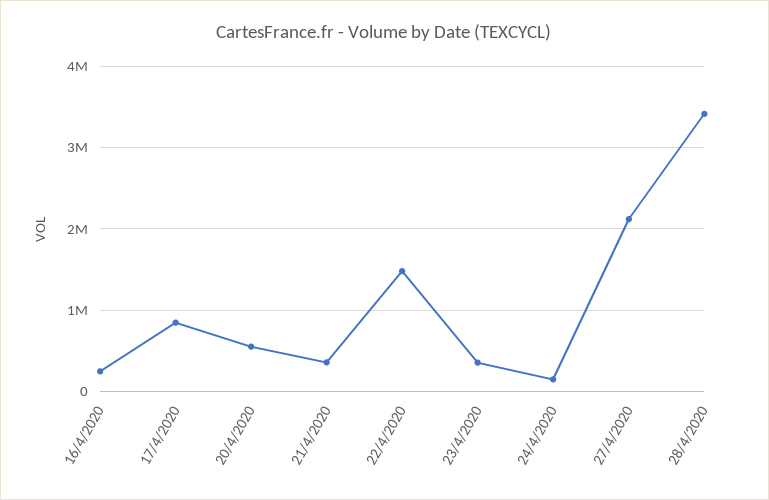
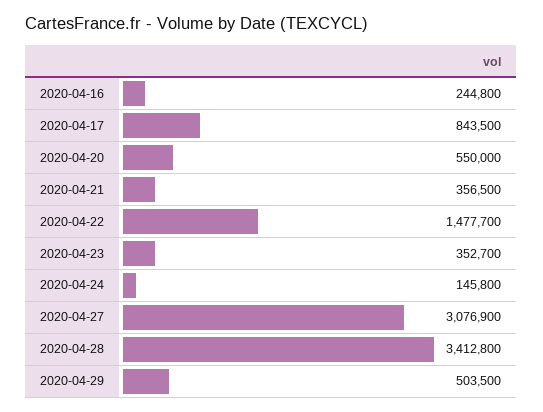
27/4/2020: 2100000 -> 3076900
2020-04-29: none -> 503500

